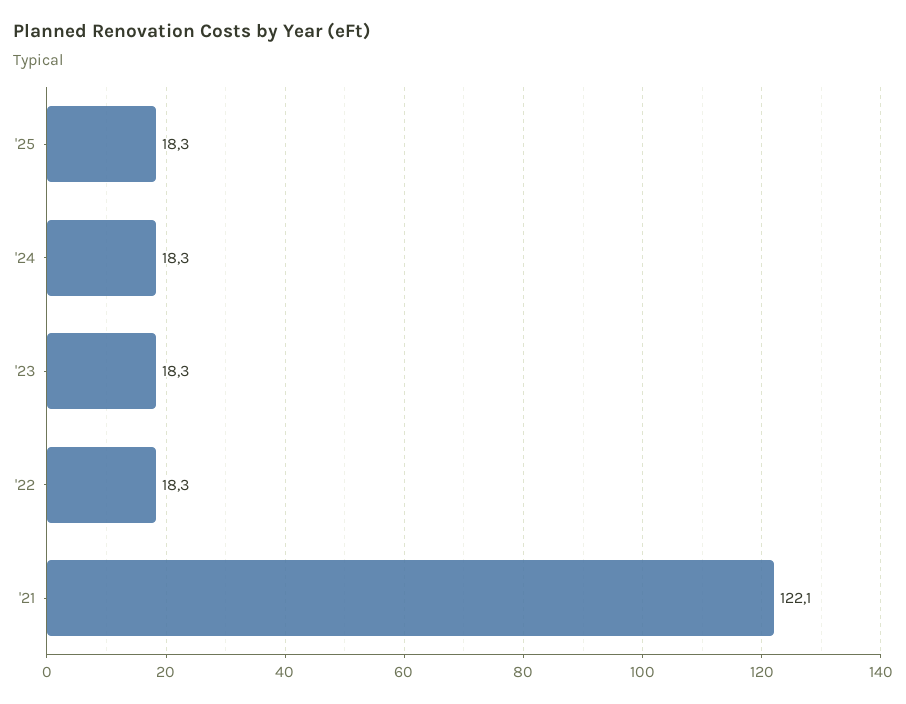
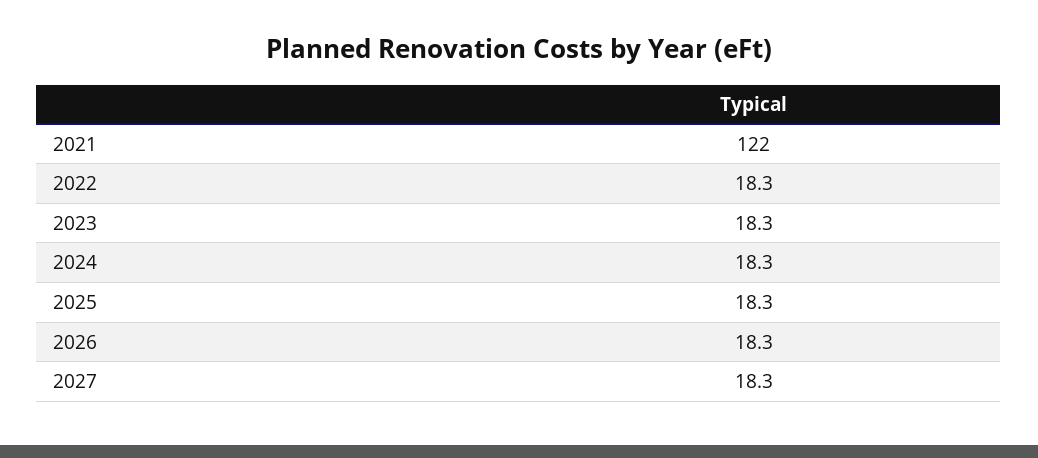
'21: 122.1 -> 122
2026: none -> 18.3
2027: none -> 18.3

